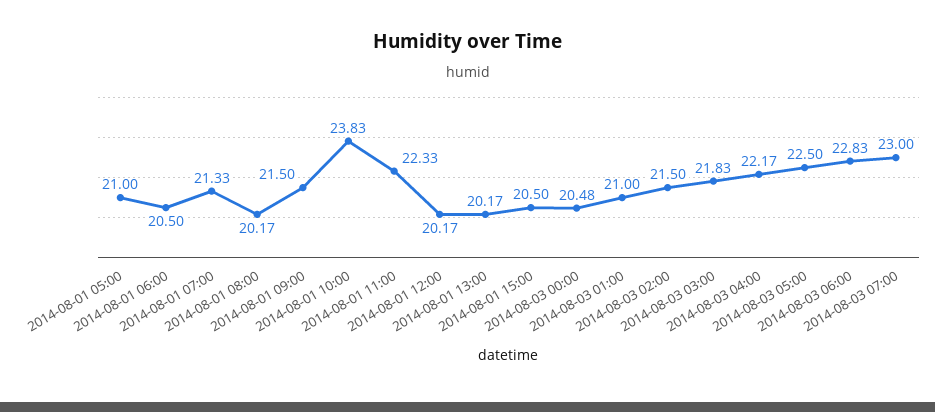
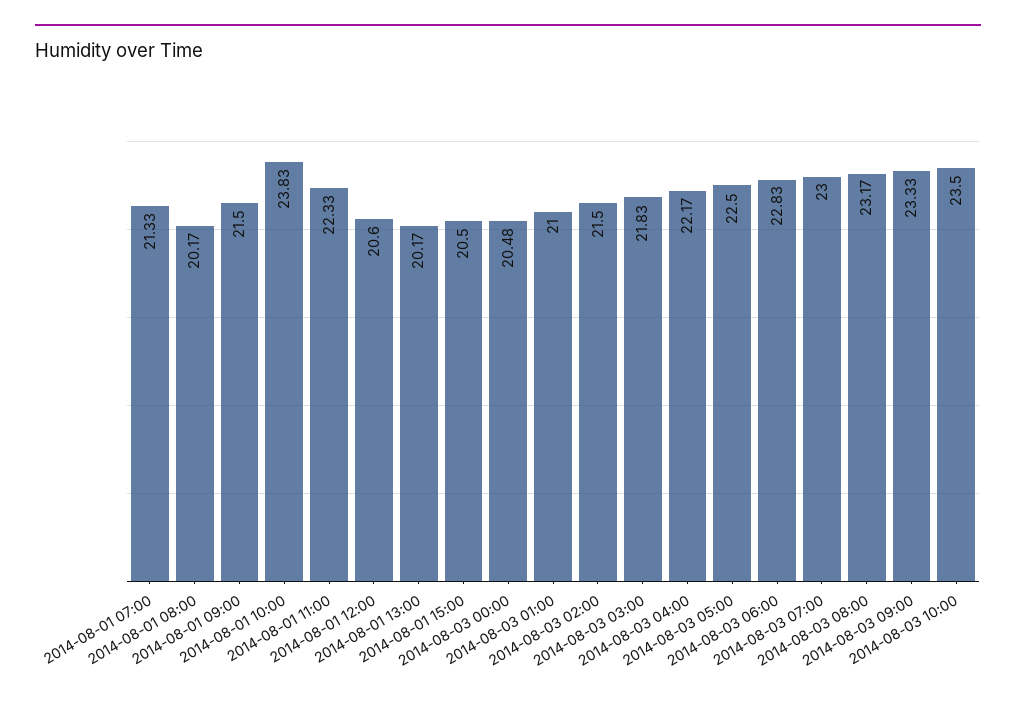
2014-08-01 05:00: 21 -> none
2014-08-01 06:00: 20.5 -> none
2014-08-01 12:00: 20.17 -> 20.6
2014-08-03 08:00: none -> 23.17
2014-08-03 09:00: none -> 23.33
2014-08-03 10:00: none -> 23.5

